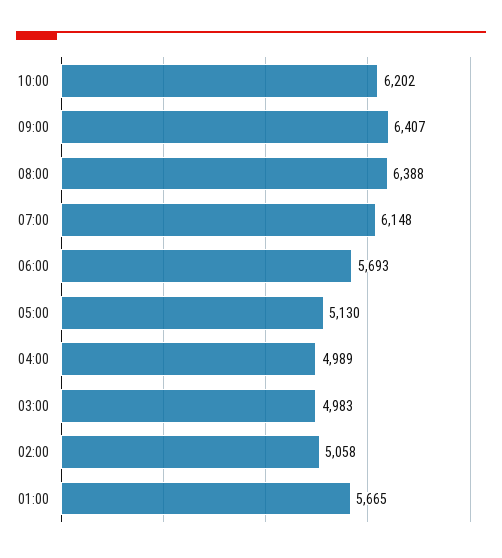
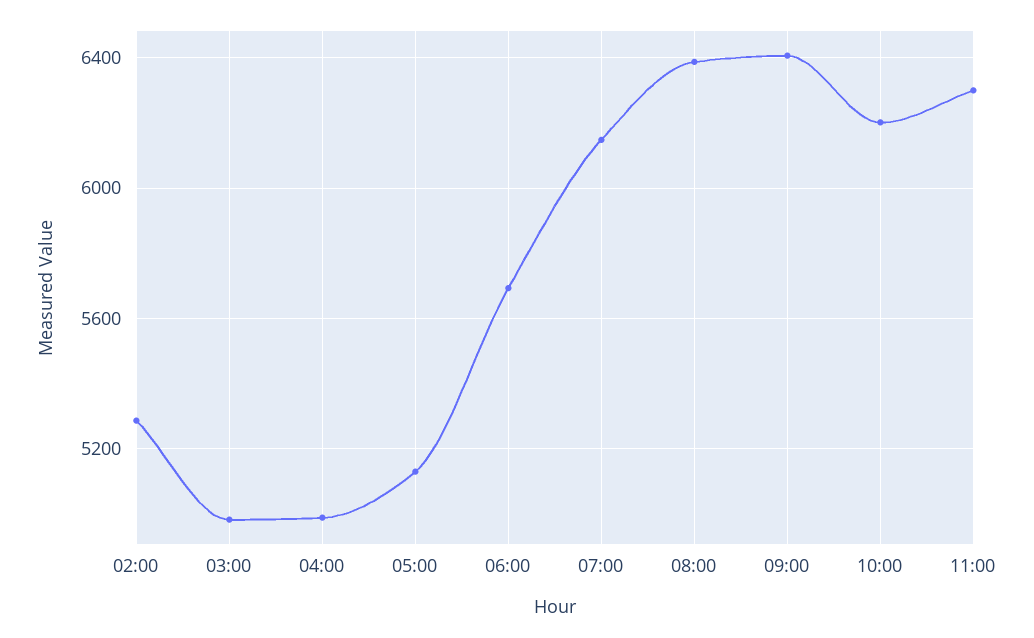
02:00: 5058 -> 5300
01:00: 5665 -> none
11:00: none -> 6300

